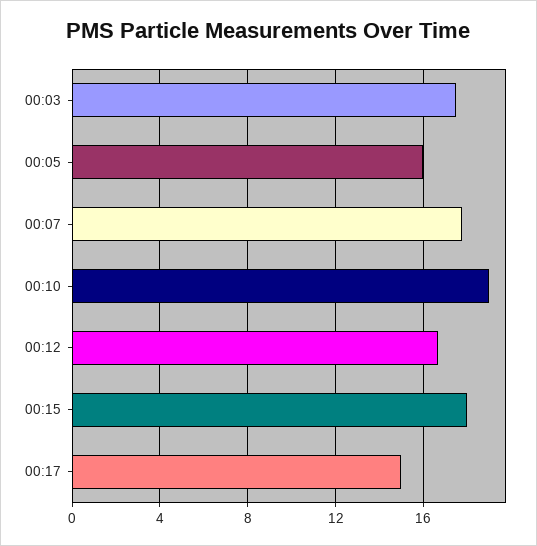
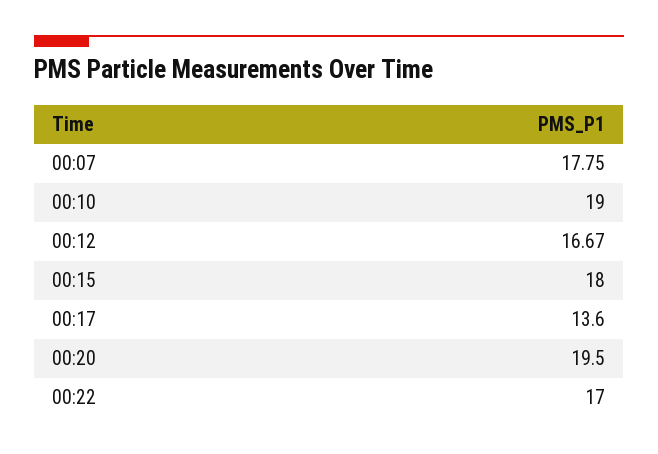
00:03: 17.5 -> none
00:05: 16 -> none
00:17: 15 -> 13.6
00:20: none -> 19.5
00:22: none -> 17

